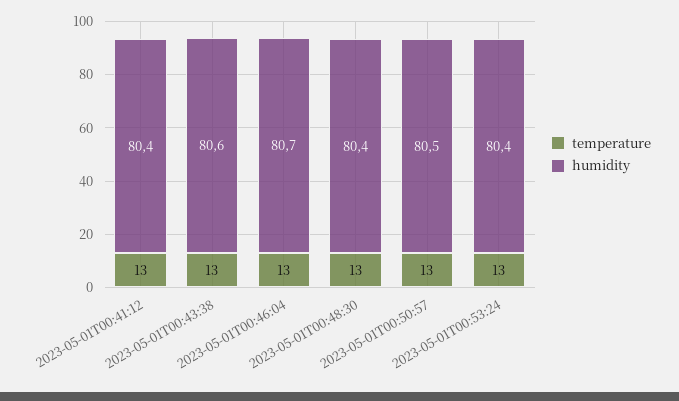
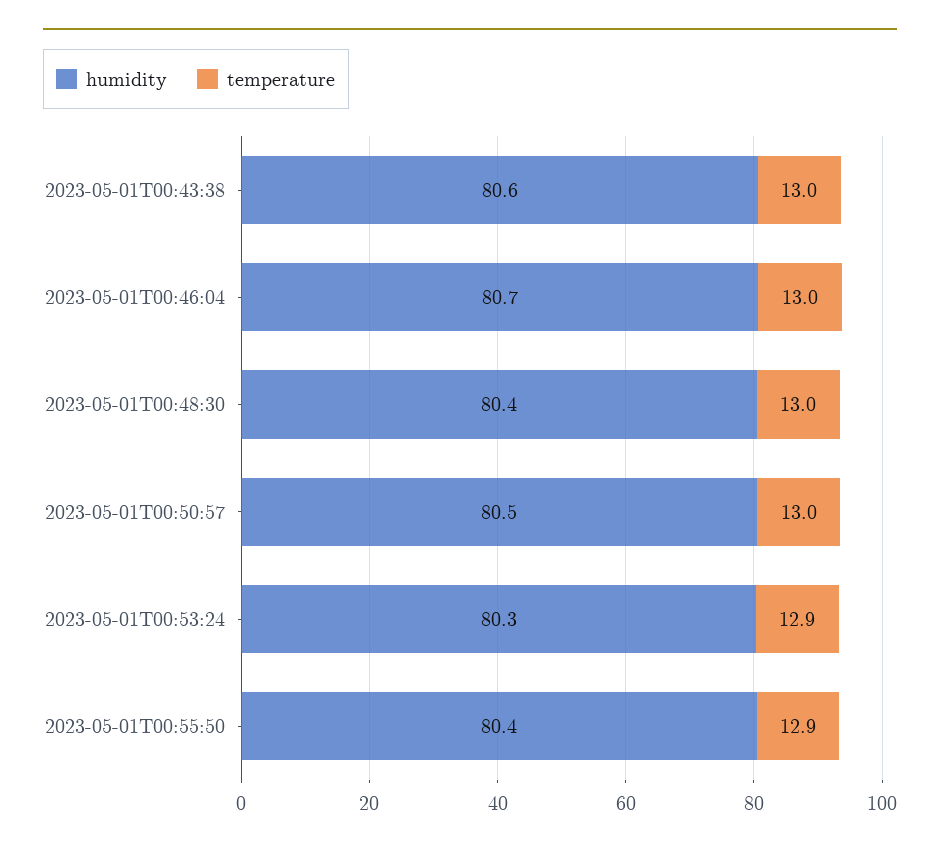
temperature, 2023-05-01T00:41:12: 13 -> none
humidity, 2023-05-01T00:41:12: 80.4 -> none
temperature, 2023-05-01T00:53:24: 13 -> 12.9
humidity, 2023-05-01T00:53:24: 80.4 -> 80.3
humidity, 2023-05-01T00:55:50: none -> 80.4
temperature, 2023-05-01T00:55:50: none -> 12.9

